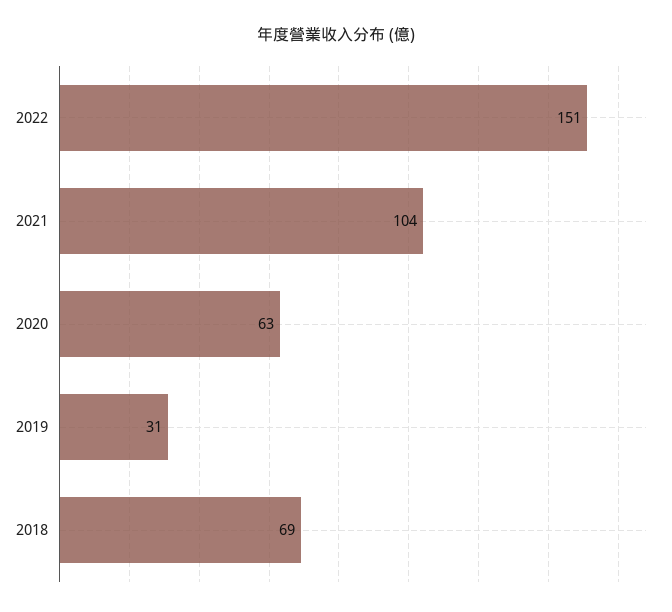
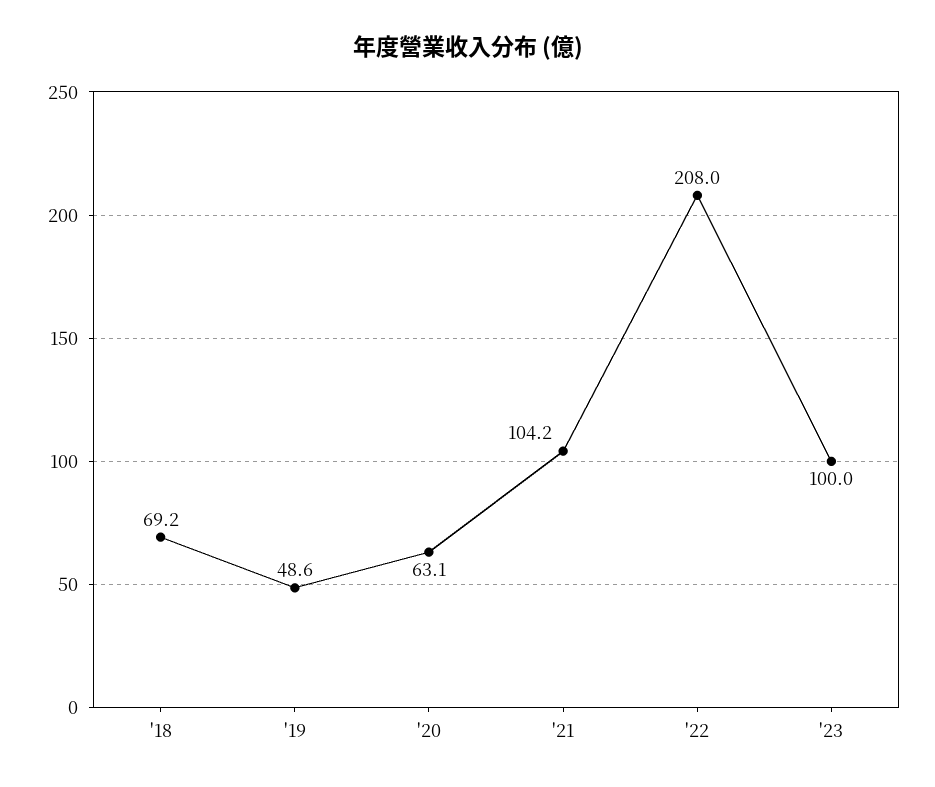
2022: 151 -> 208
2019: 31 -> 48.6
'23: none -> 100

